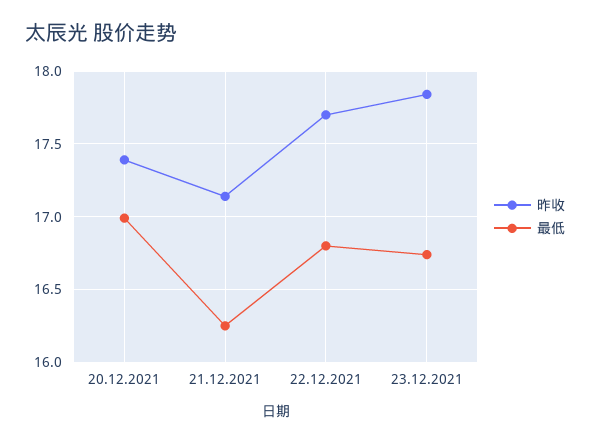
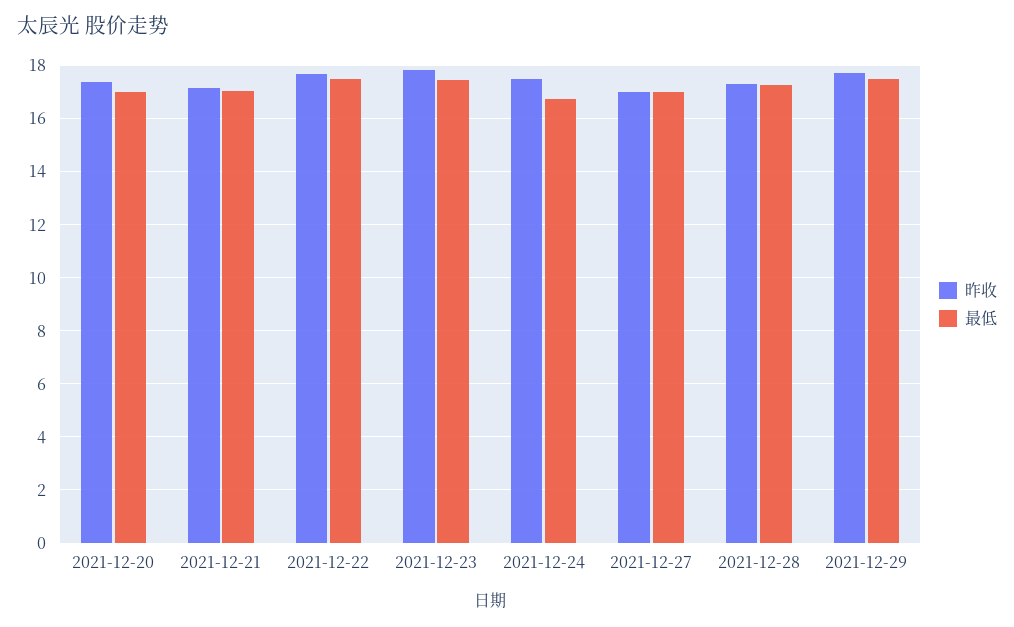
最低, 21.12.2021: 16.25 -> 17
最低, 22.12.2021: 16.8 -> 17.5
最低, 23.12.2021: 16.75 -> 17.5
昨收, 2021-12-24: none -> 17.5
最低, 2021-12-24: none -> 16.75
昨收, 2021-12-27: none -> 17
最低, 2021-12-27: none -> 17
昨收, 2021-12-28: none -> 17.25
最低, 2021-12-28: none -> 17.25
昨收, 2021-12-29: none -> 17.75
最低, 2021-12-29: none -> 17.5

